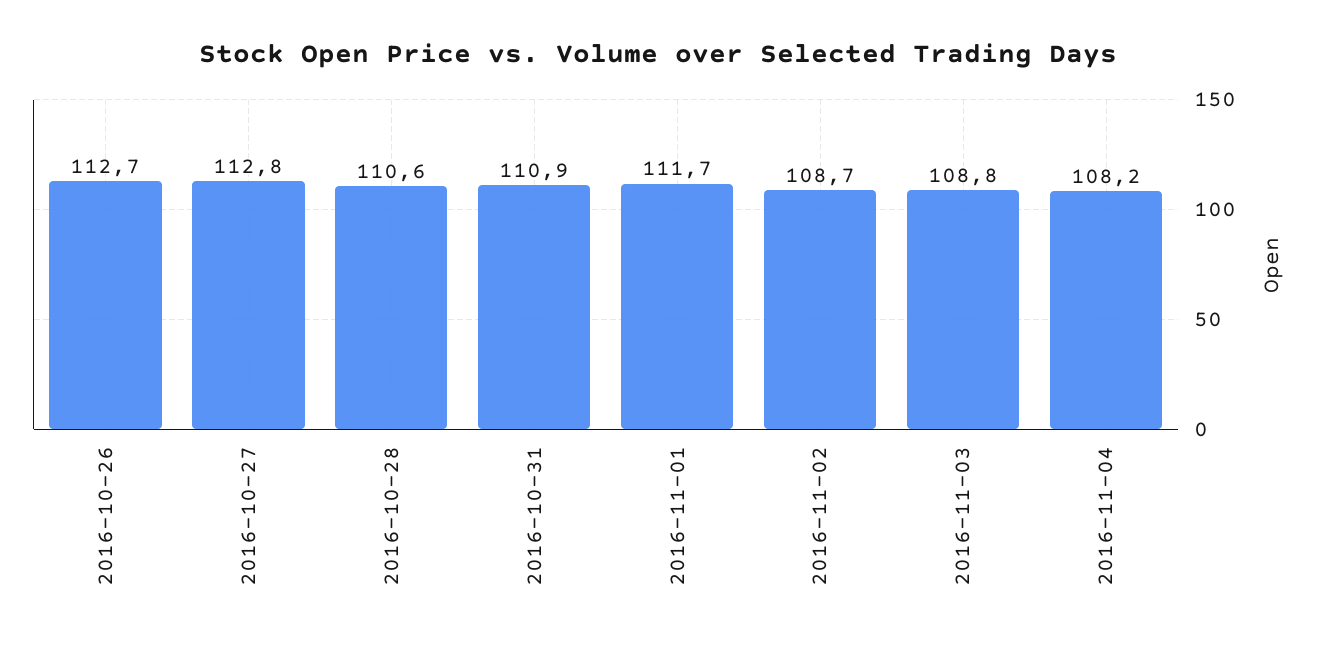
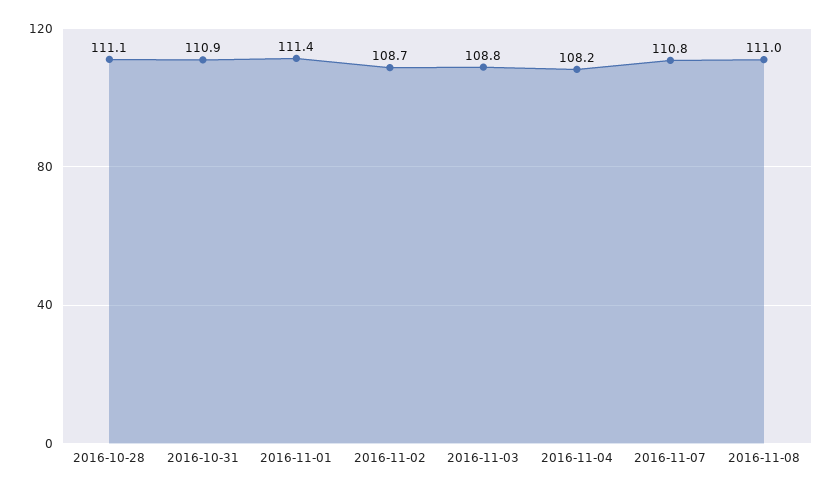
2016-10-26: 112.7 -> none
2016-10-27: 112.8 -> none
2016-10-28: 110.6 -> 111.1
2016-11-01: 111.7 -> 111.4
2016-11-07: none -> 110.8
2016-11-08: none -> 111

